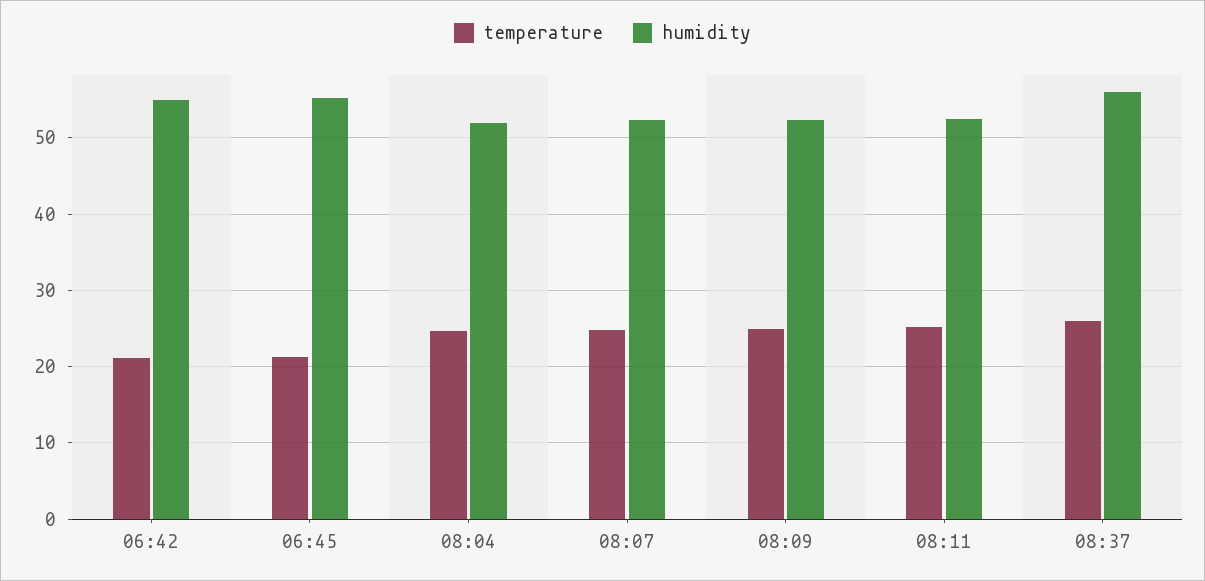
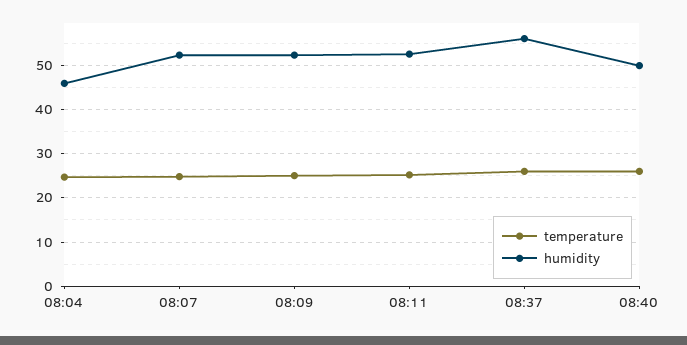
temperature, 06:42: 21 -> none
humidity, 06:42: 55 -> none
temperature, 06:45: 21 -> none
humidity, 06:45: 55 -> none
humidity, 08:04: 52 -> 46
temperature, 08:40: none -> 26
humidity, 08:40: none -> 50

